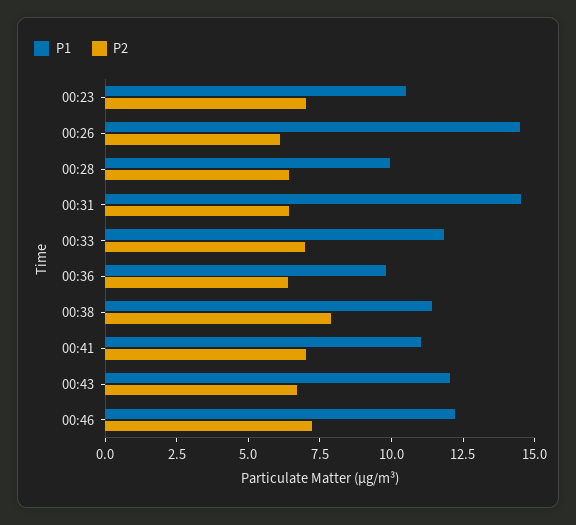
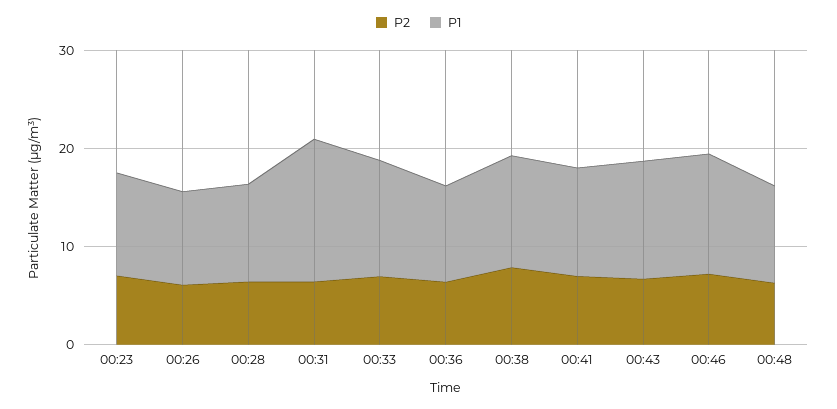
P1, 00:26: 14.5 -> 10
P2, 00:48: none -> 6
P1, 00:48: none -> 10

